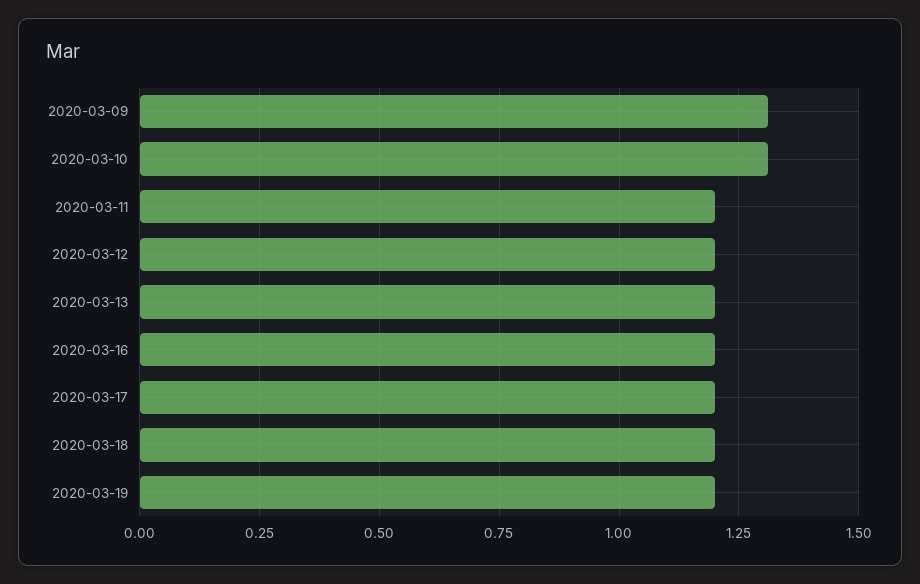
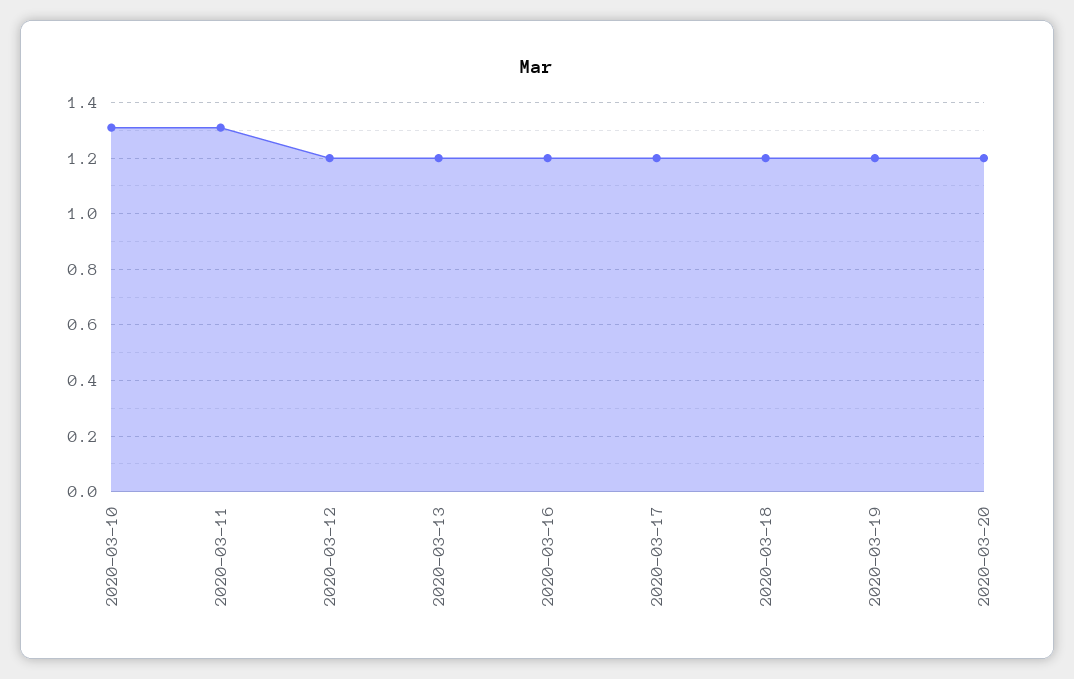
2020-03-09: 1.3 -> none
2020-03-11: 1.2 -> 1.3
2020-03-20: none -> 1.2

